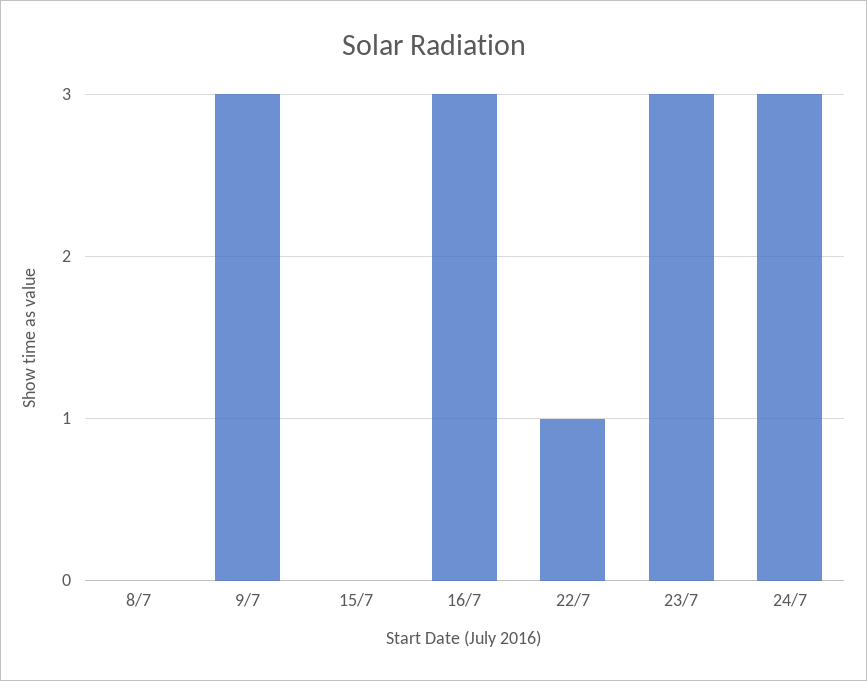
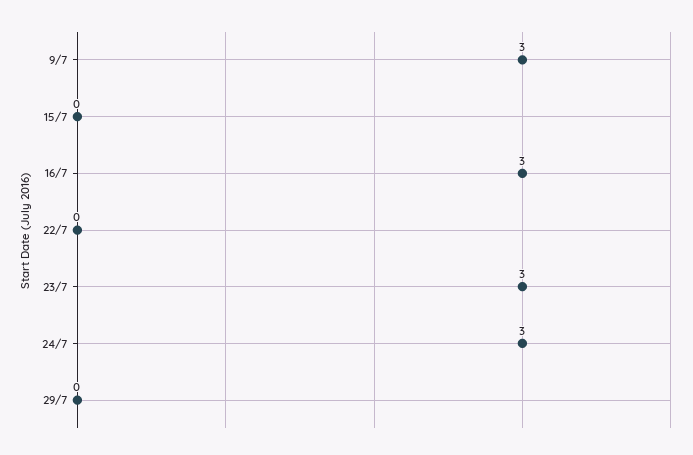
8/7: 0 -> none
22/7: 1 -> 0
29/7: none -> 0

